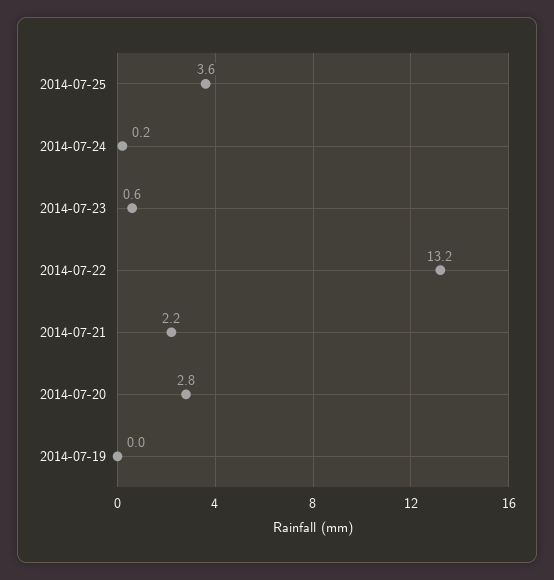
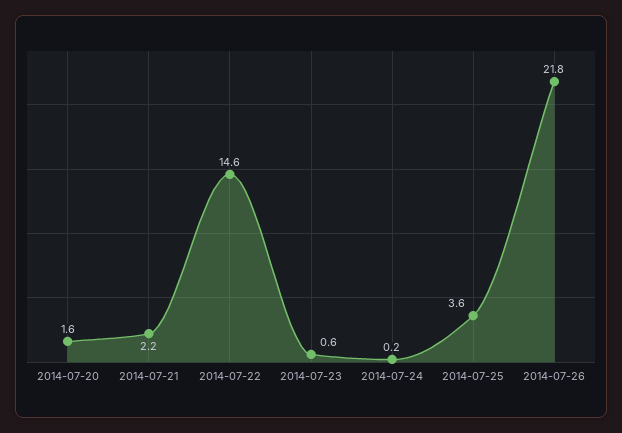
2014-07-22: 13.2 -> 14.6
2014-07-20: 2.8 -> 1.6
2014-07-19: 0 -> none
2014-07-26: none -> 21.8

